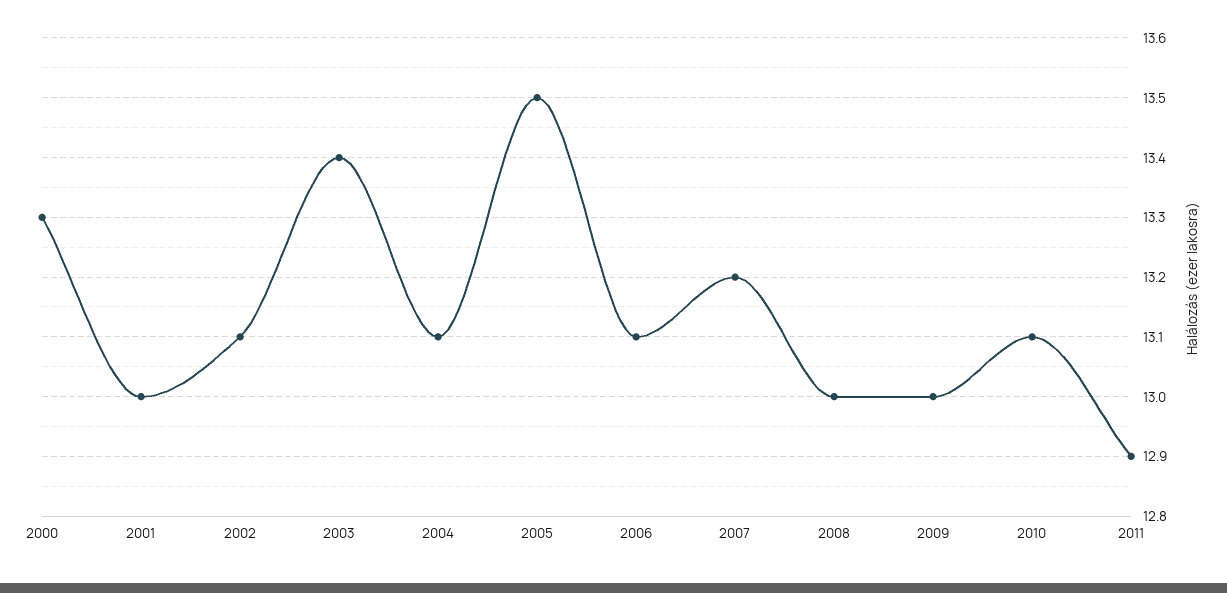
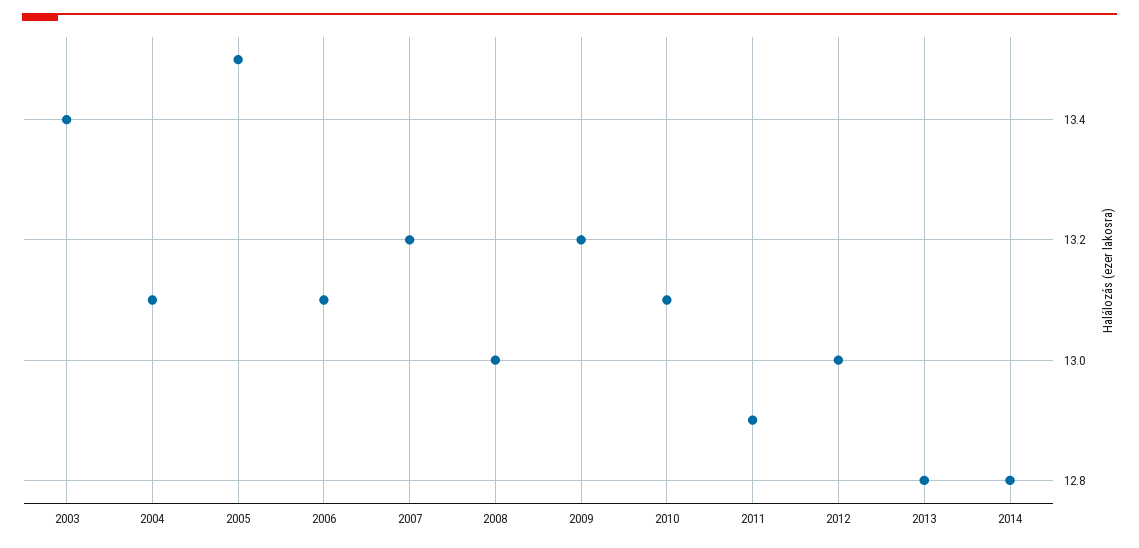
2000: 13.3 -> none
2001: 13 -> none
2002: 13.1 -> none
2009: 13 -> 13.2
2012: none -> 13
2013: none -> 12.8
2014: none -> 12.8

